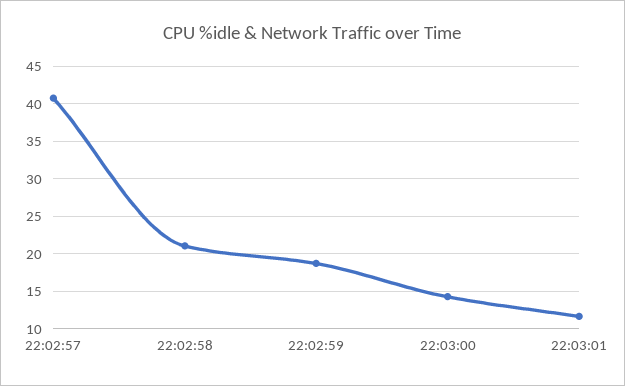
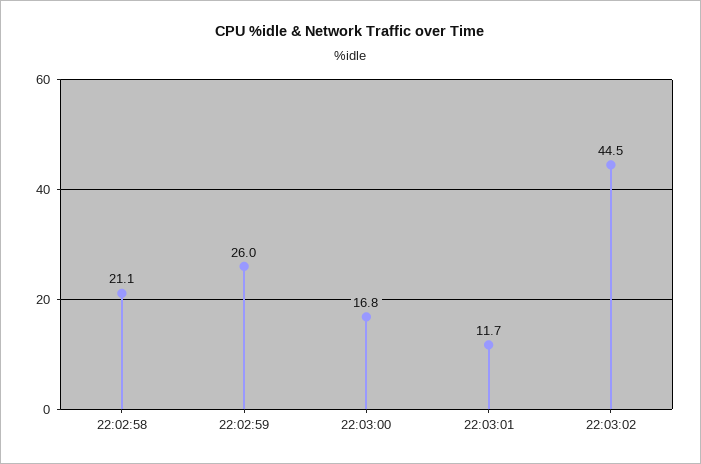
22:02:57: 41 -> none
22:02:59: 19 -> 26
22:03:00: 14 -> 16.8
22:03:02: none -> 44.5

